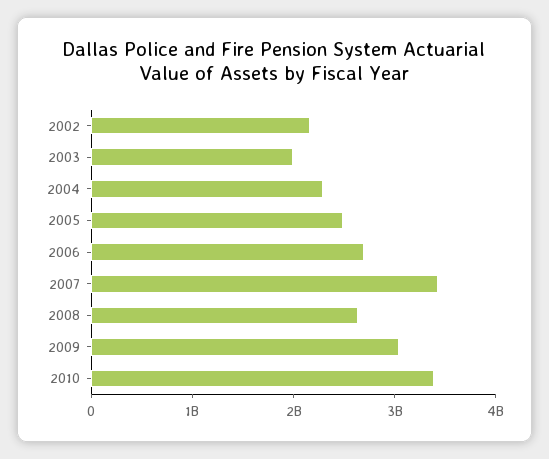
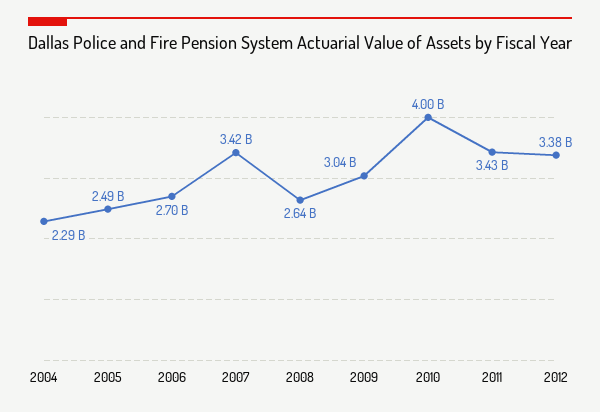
2002: 2200000000 -> none
2003: 2000000000 -> none
2010: 3400000000 -> 4000000000
2011: none -> 3430000000
2012: none -> 3380000000

